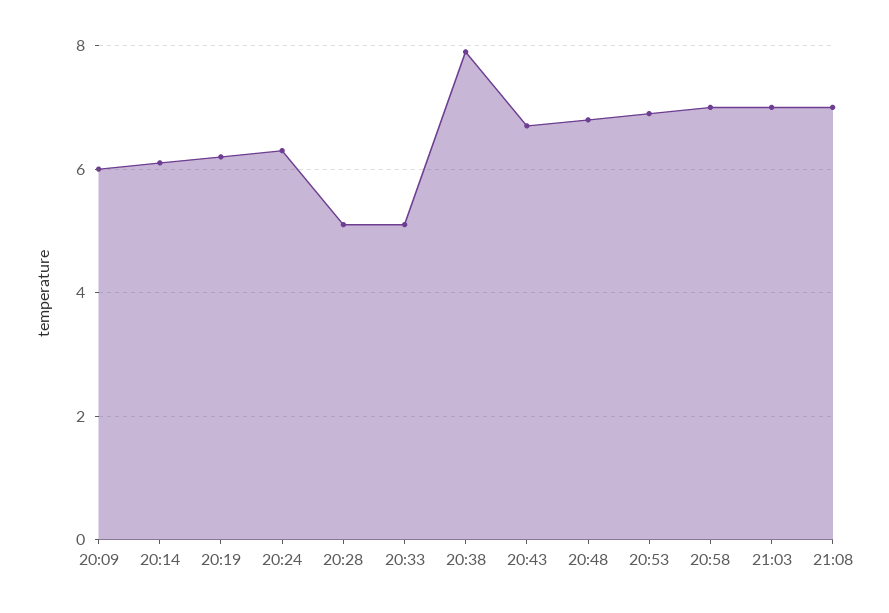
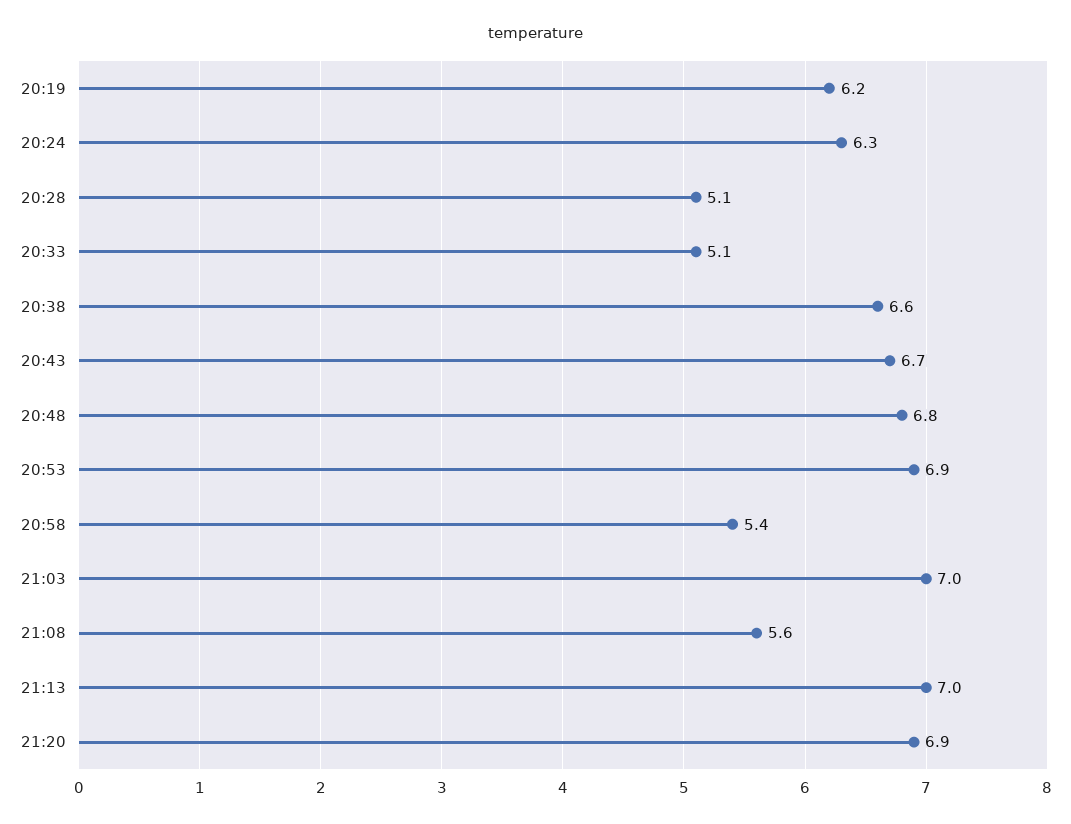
20:09: 6 -> none
20:14: 6 -> none
20:38: 8 -> 6.6
20:58: 7 -> 5.4
21:08: 7 -> 5.6
21:13: none -> 7
21:20: none -> 6.9

